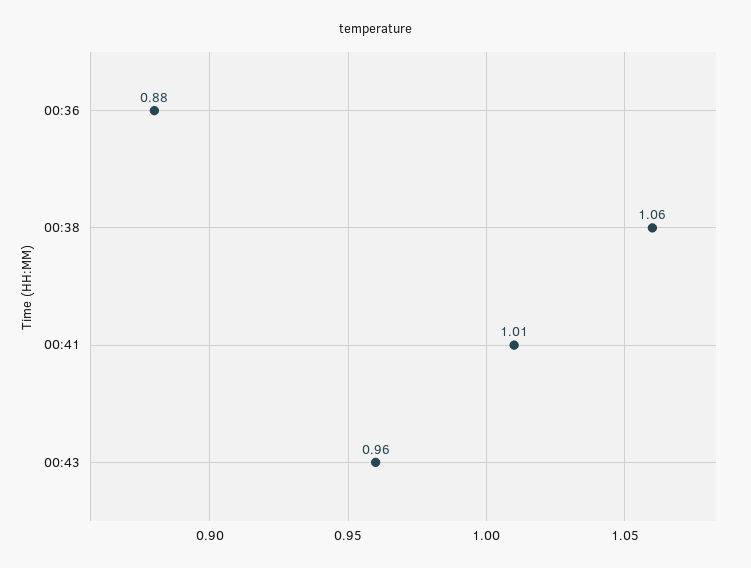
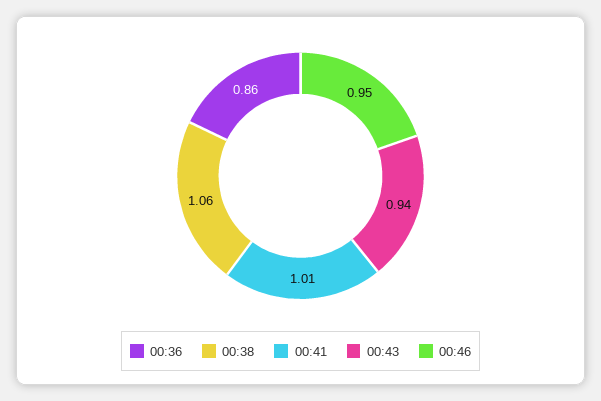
00:36: 0.88 -> 0.86
00:43: 0.96 -> 0.94
00:46: none -> 0.95

